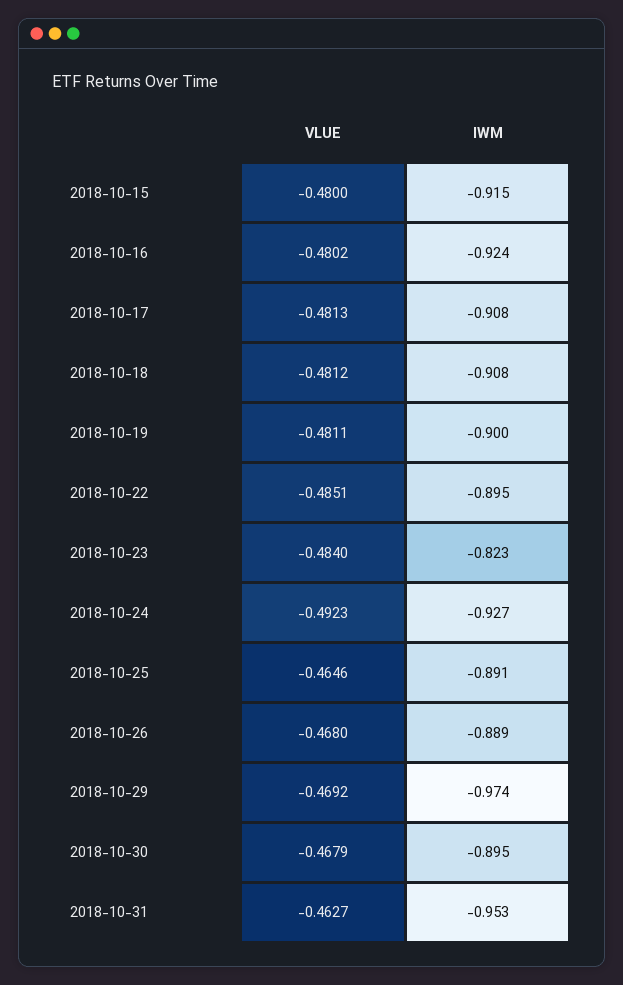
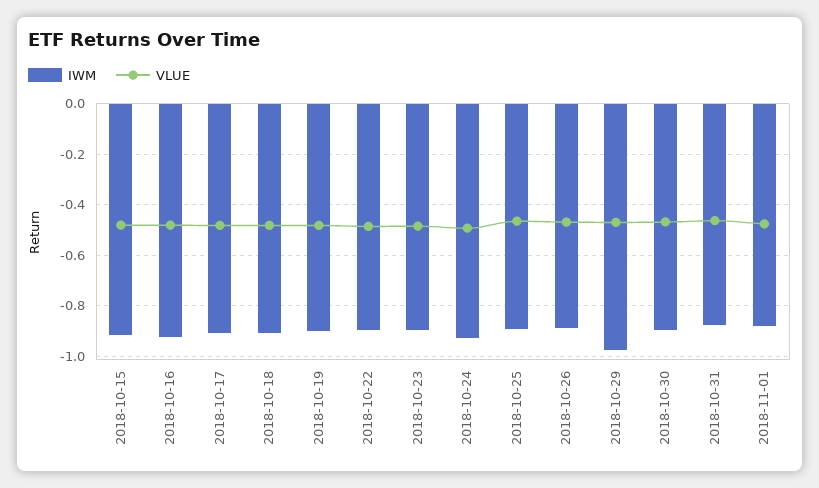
IWM, 2018-10-23: -0.823 -> -0.9
IWM, 2018-10-31: -0.953 -> -0.875
IWM, 2018-11-01: none -> -0.875
VLUE, 2018-11-01: none -> -0.475

